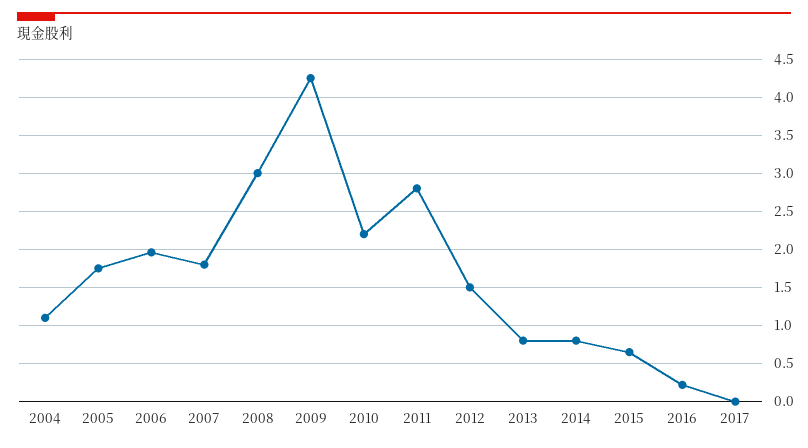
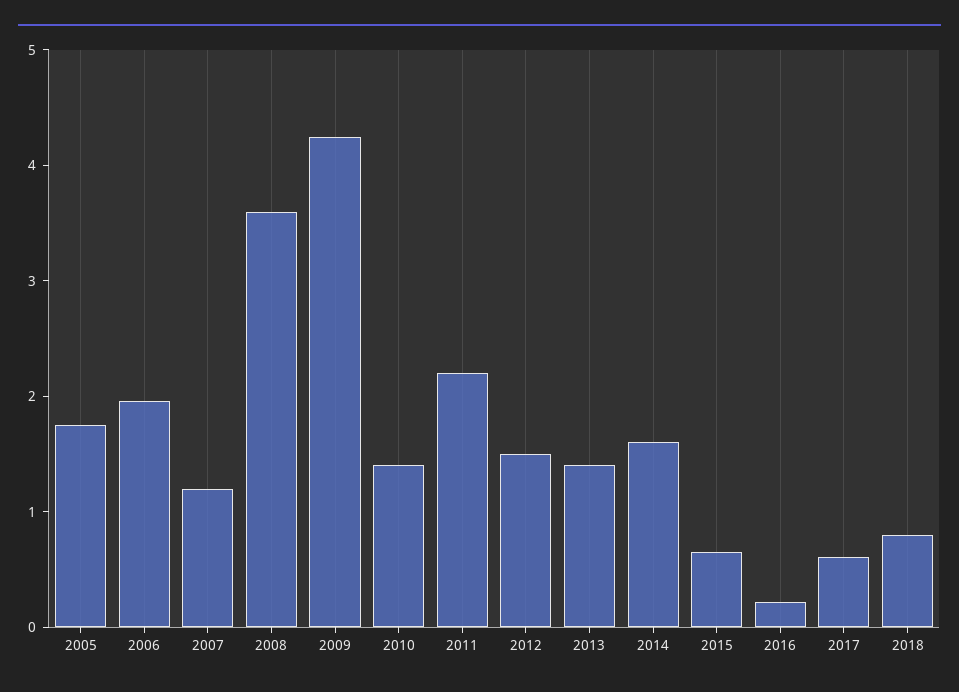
2004: 1.1 -> none
2007: 1.8 -> 1.2
2008: 3 -> 3.6
2010: 2.2 -> 1.4
2011: 2.8 -> 2.2
2013: 0.8 -> 1.4
2014: 0.8 -> 1.6
2017: 0 -> 0.6
2018: none -> 0.8

